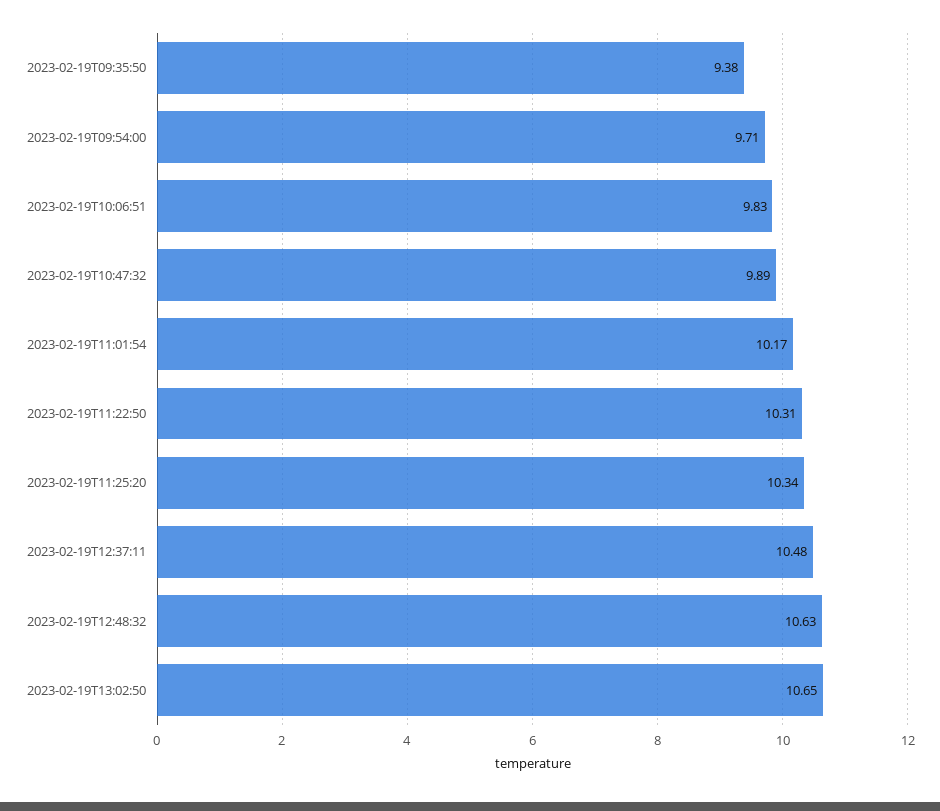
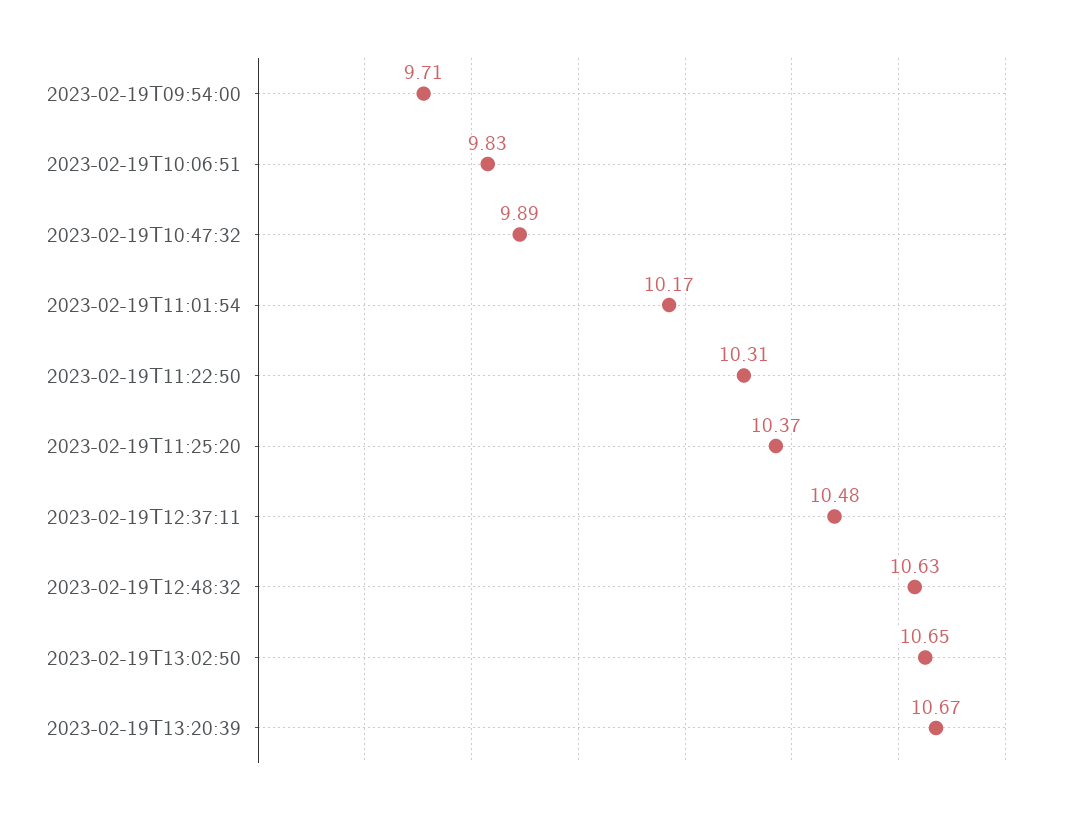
2023-02-19T09:35:50: 9.38 -> none
2023-02-19T11:25:20: 10.34 -> 10.37
2023-02-19T13:20:39: none -> 10.67

